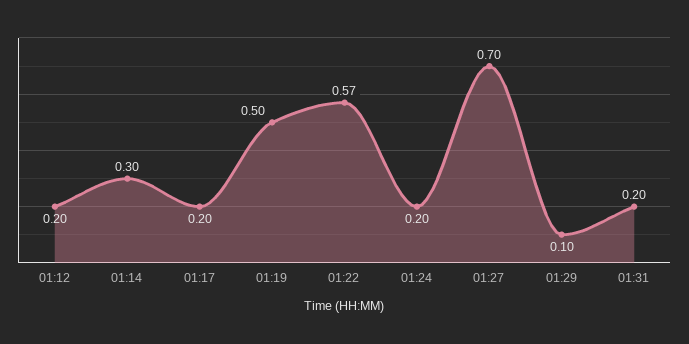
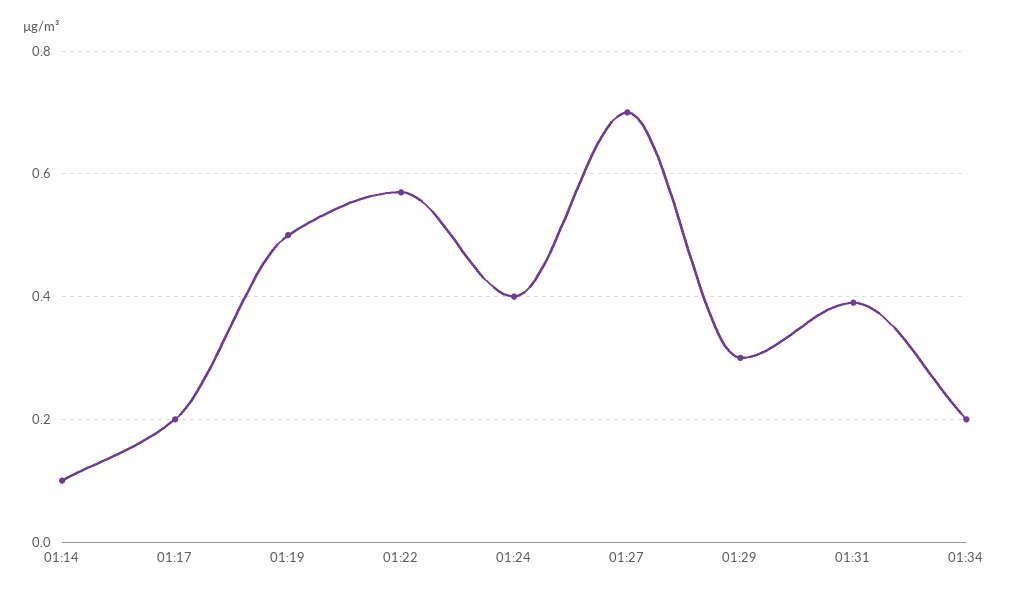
01:12: 0.2 -> none
01:14: 0.3 -> 0.1
01:24: 0.2 -> 0.4
01:29: 0.1 -> 0.3
01:31: 0.2 -> 0.4
01:34: none -> 0.2

